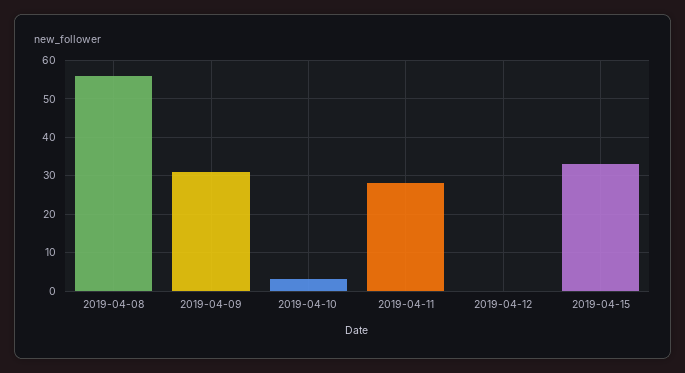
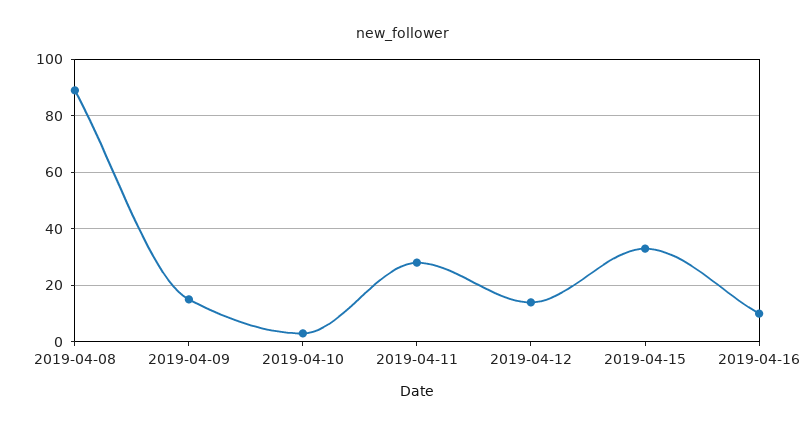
2019-04-08: 55 -> 90
2019-04-09: 30 -> 15
2019-04-12: 0 -> 15
2019-04-16: none -> 10

